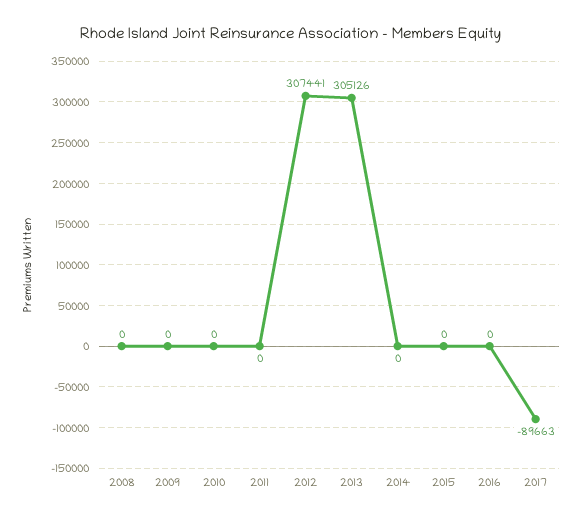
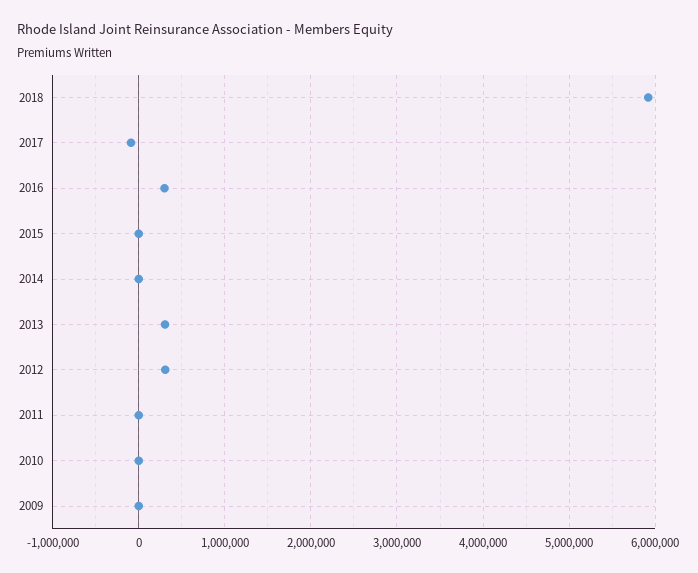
2008: 0 -> none
2016: 0 -> 300000
2018: none -> 5900000

